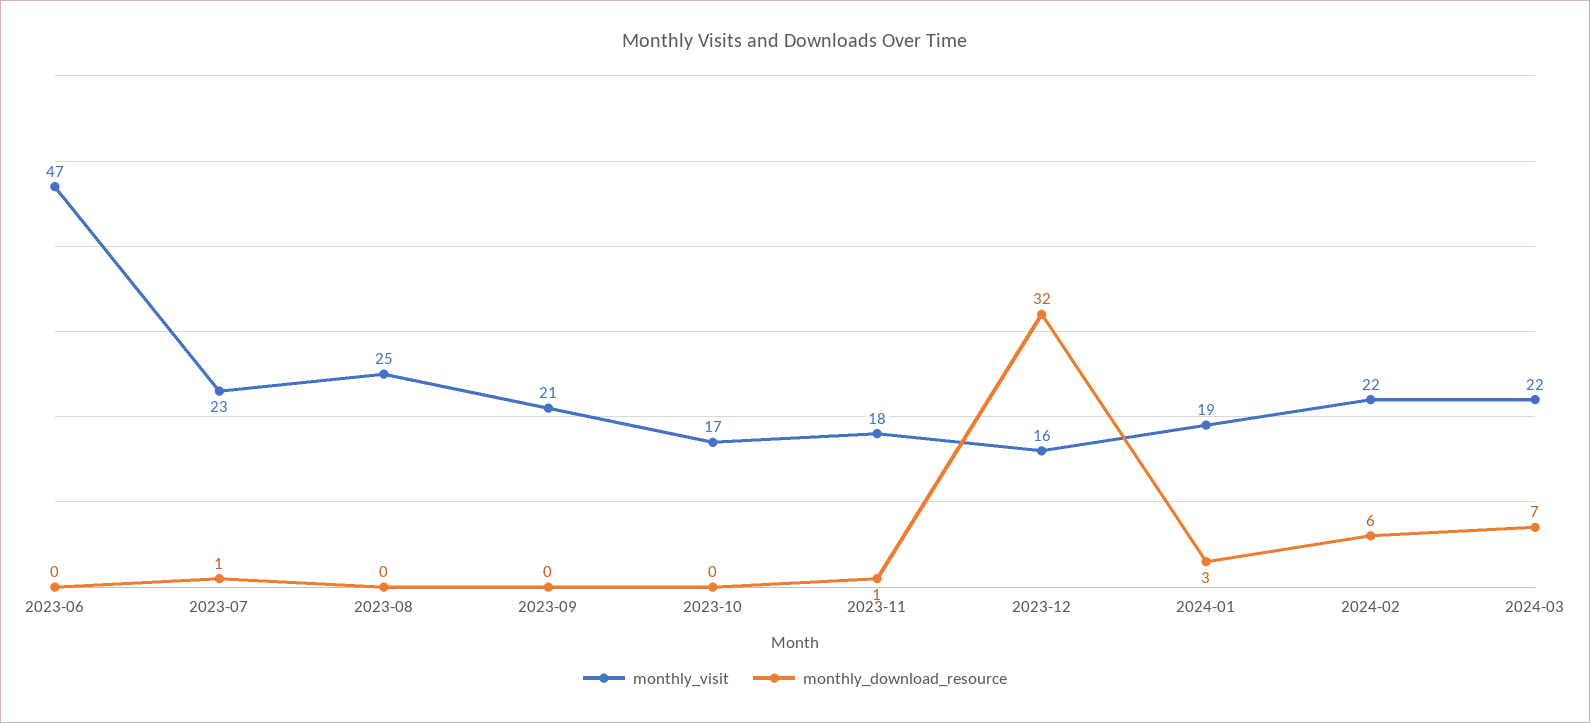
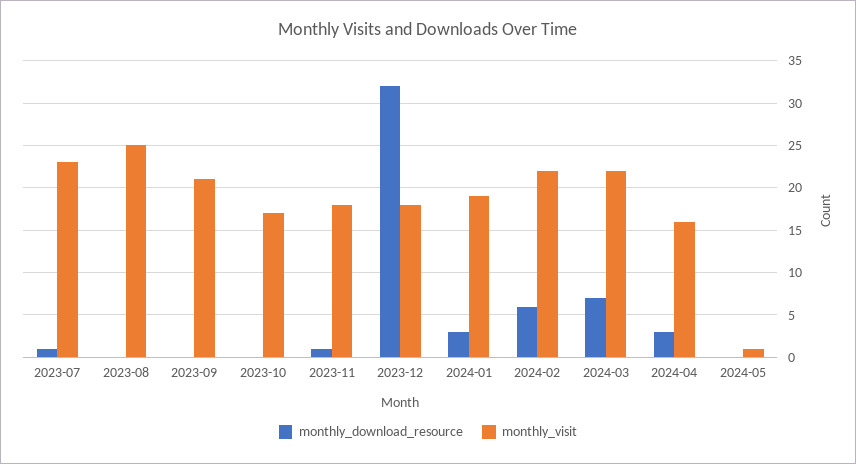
monthly_visit, 2023-06: 47 -> none
monthly_download_resource, 2023-06: 0 -> none
monthly_visit, 2023-12: 16 -> 18
monthly_download_resource, 2024-04: none -> 3
monthly_visit, 2024-04: none -> 16
monthly_download_resource, 2024-05: none -> 0
monthly_visit, 2024-05: none -> 1

